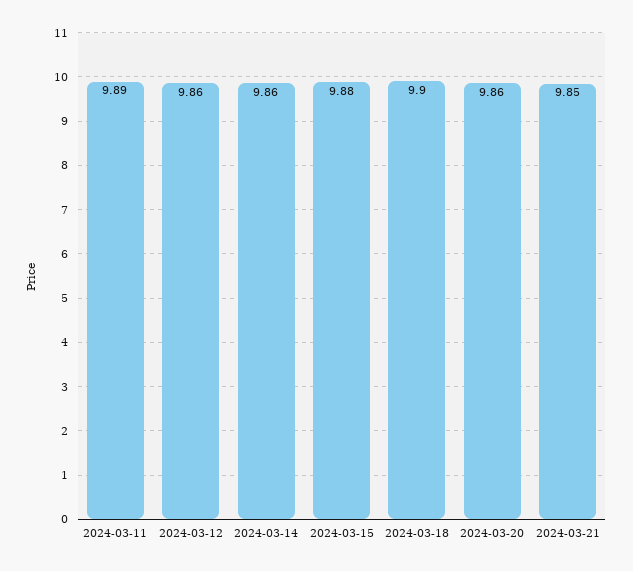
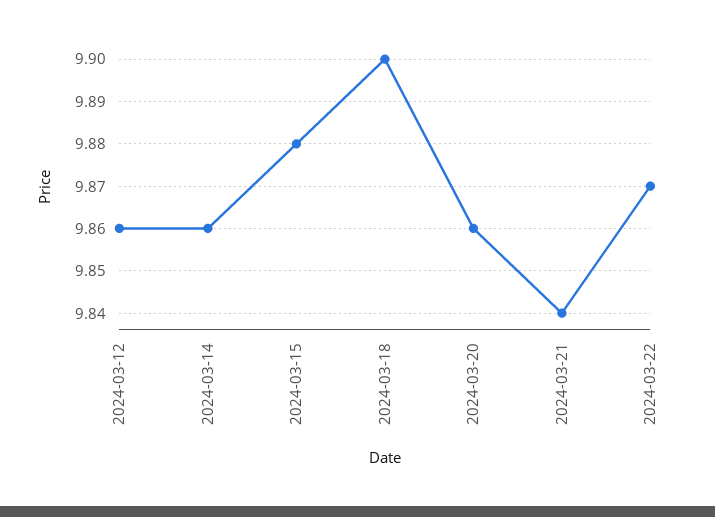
2024-03-11: 9.89 -> none
2024-03-21: 9.85 -> 9.84
2024-03-22: none -> 9.87

